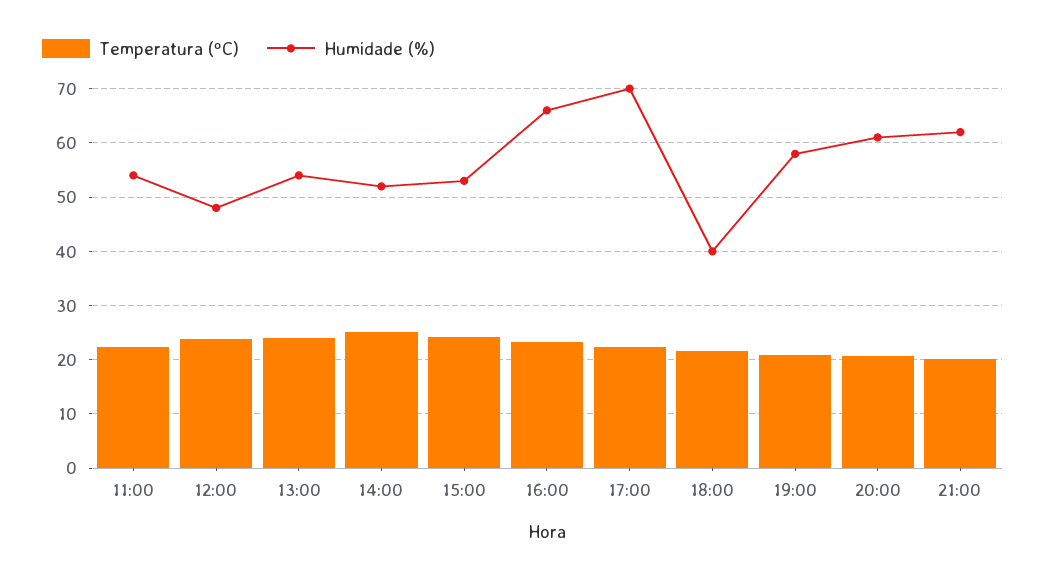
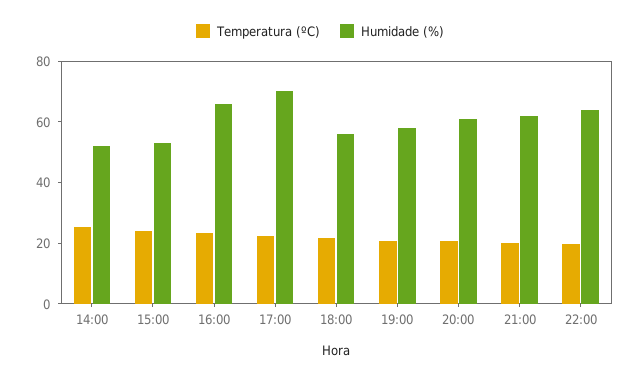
Temperatura (ºC), 11:00: 22 -> none
Humidade (%), 11:00: 54 -> none
Temperatura (ºC), 12:00: 24 -> none
Humidade (%), 12:00: 48 -> none
Temperatura (ºC), 13:00: 24 -> none
Humidade (%), 13:00: 54 -> none
Humidade (%), 18:00: 40 -> 55
Temperatura (ºC), 22:00: none -> 20
Humidade (%), 22:00: none -> 65

